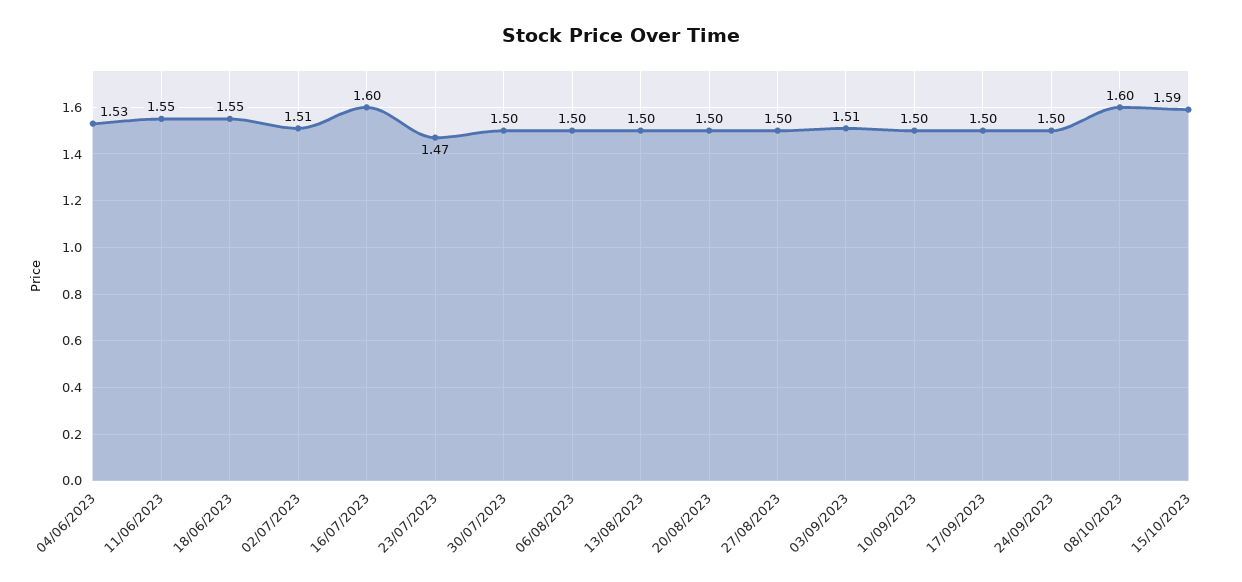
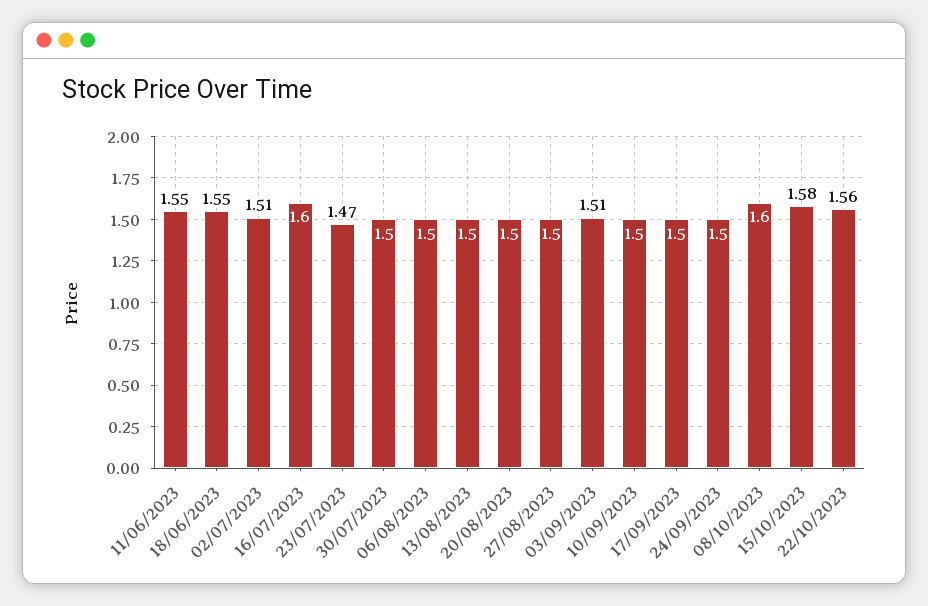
04/06/2023: 1.53 -> none
15/10/2023: 1.59 -> 1.58
22/10/2023: none -> 1.56

